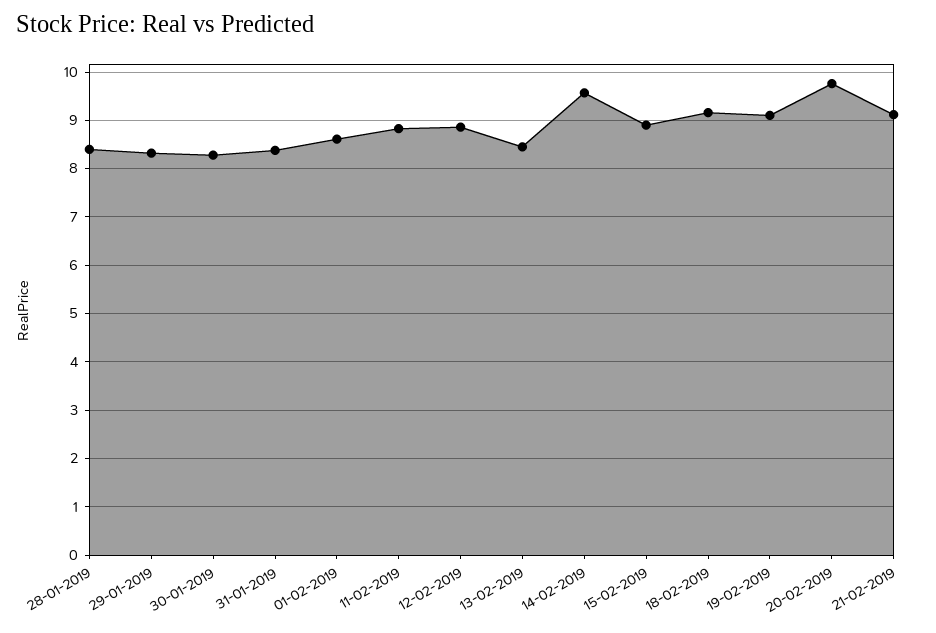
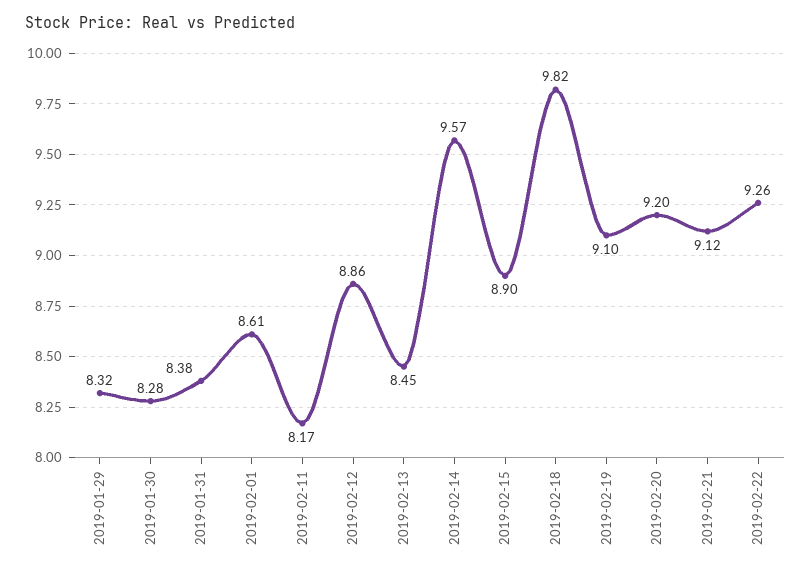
28-01-2019: 8.4 -> none
11-02-2019: 8.8 -> 8.17
18-02-2019: 9.2 -> 9.82
20-02-2019: 9.8 -> 9.2
2019-02-22: none -> 9.26

